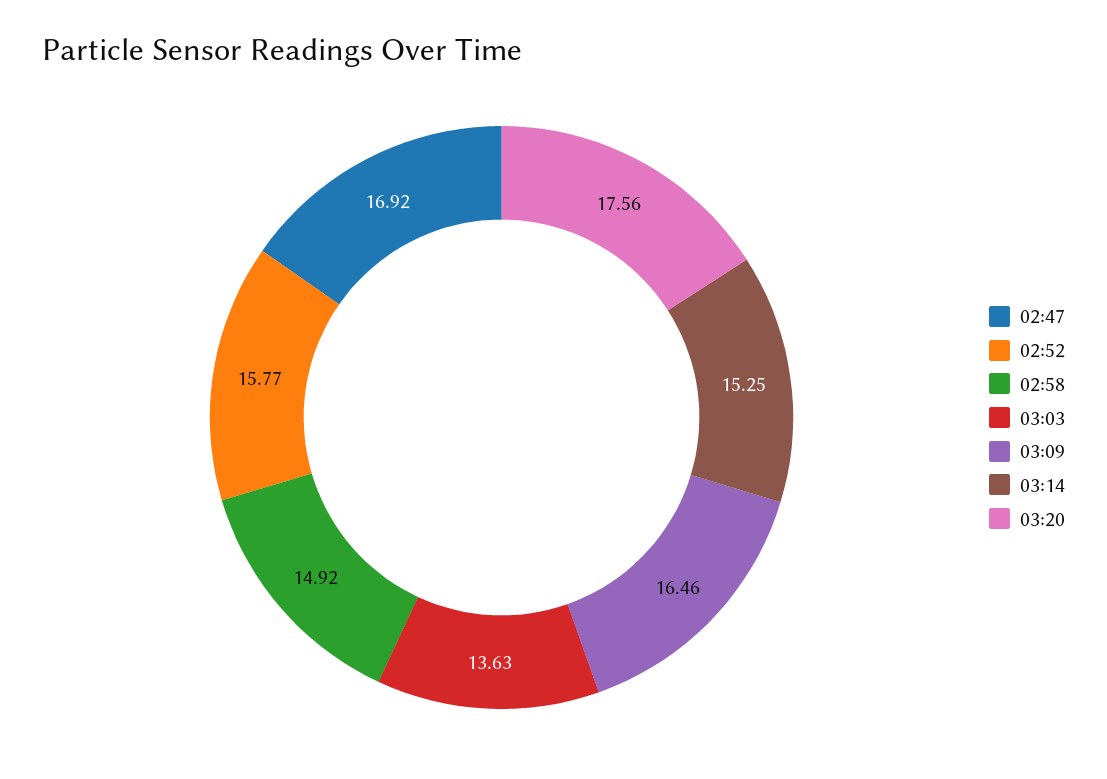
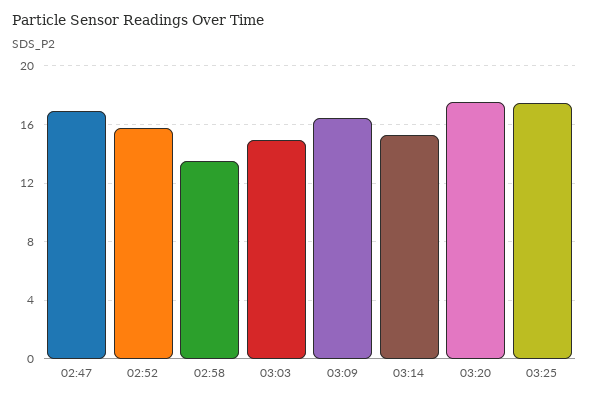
02:58: 14.92 -> 13.5
03:03: 13.63 -> 15
03:25: none -> 17.5

